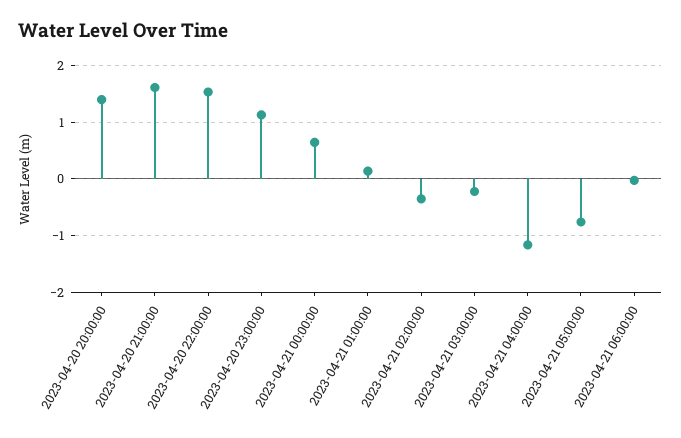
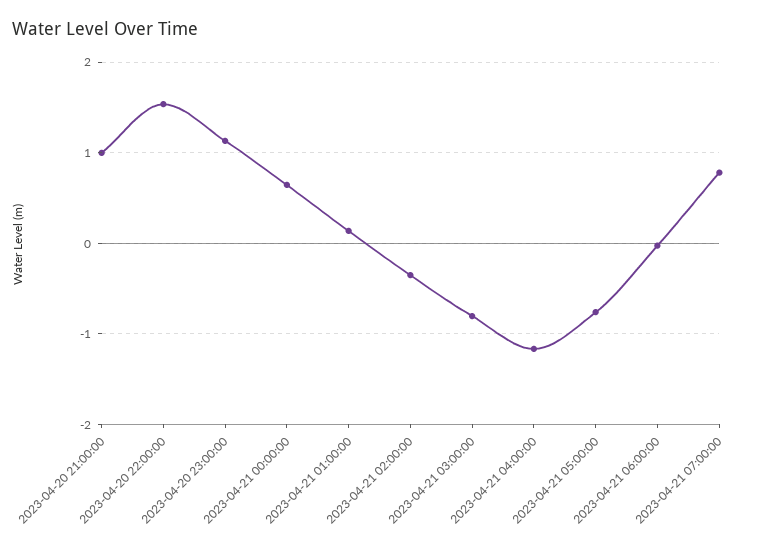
2023-04-20 20:00:00: 1.4 -> none
2023-04-20 21:00:00: 1.6 -> 1
2023-04-21 03:00:00: -0.2 -> -0.8
2023-04-21 07:00:00: none -> 0.8

